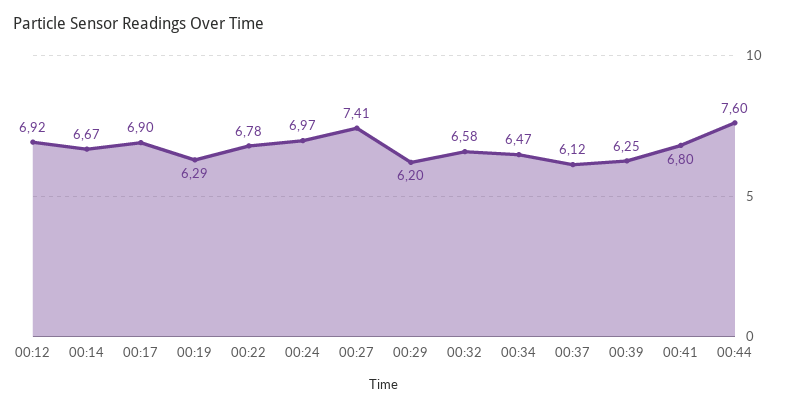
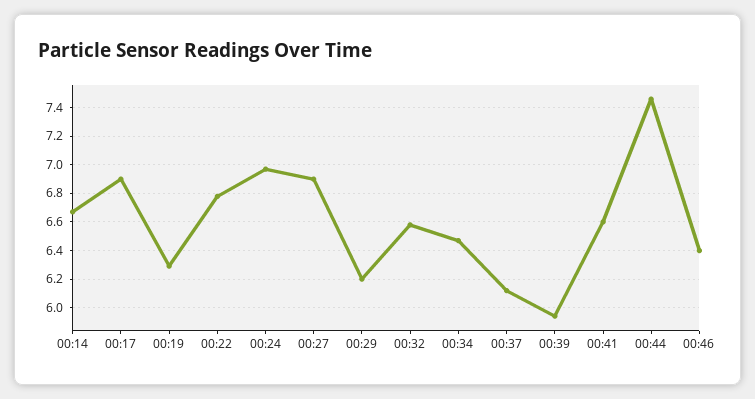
00:12: 6.92 -> none
00:27: 7.41 -> 6.9
00:39: 6.25 -> 5.95
00:41: 6.8 -> 6.6
00:44: 7.6 -> 7.45
00:46: none -> 6.4

